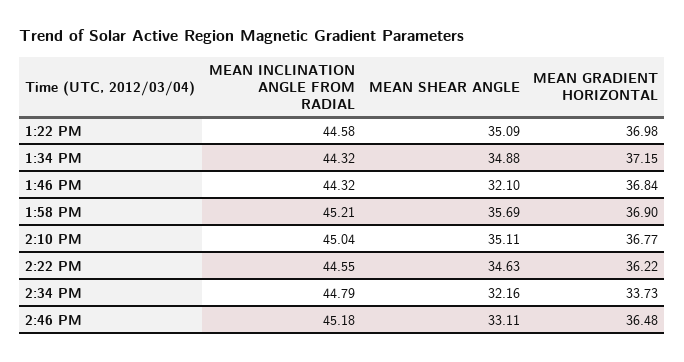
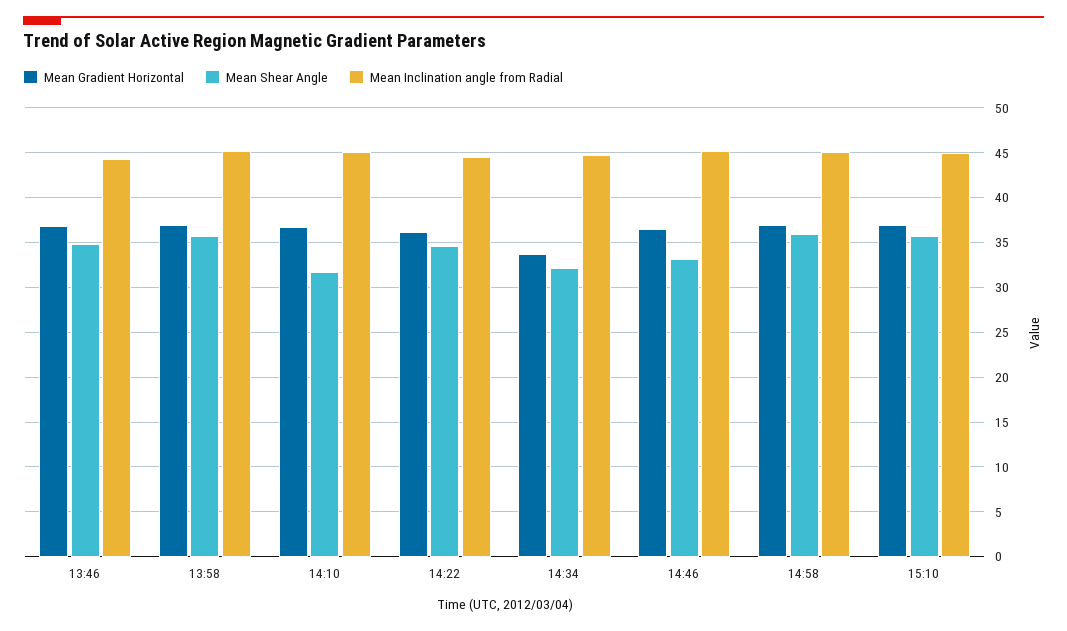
MEAN INCLINATION ANGLE FROM RADIAL, 1:22 PM: 44.58 -> none
MEAN SHEAR ANGLE, 1:22 PM: 35.09 -> none
MEAN GRADIENT HORIZONTAL, 1:22 PM: 36.98 -> none
MEAN INCLINATION ANGLE FROM RADIAL, 1:34 PM: 44.32 -> none
MEAN SHEAR ANGLE, 1:34 PM: 34.88 -> none
MEAN GRADIENT HORIZONTAL, 1:34 PM: 37.15 -> none
MEAN SHEAR ANGLE, 1:46 PM: 32.1 -> 35
MEAN SHEAR ANGLE, 2:10 PM: 35.11 -> 32
MEAN GRADIENT HORIZONTAL, 14:58: none -> 37
MEAN SHEAR ANGLE, 14:58: none -> 36
MEAN INCLINATION ANGLE FROM RADIAL, 14:58: none -> 45
MEAN GRADIENT HORIZONTAL, 15:10: none -> 37
MEAN SHEAR ANGLE, 15:10: none -> 36
MEAN INCLINATION ANGLE FROM RADIAL, 15:10: none -> 45

